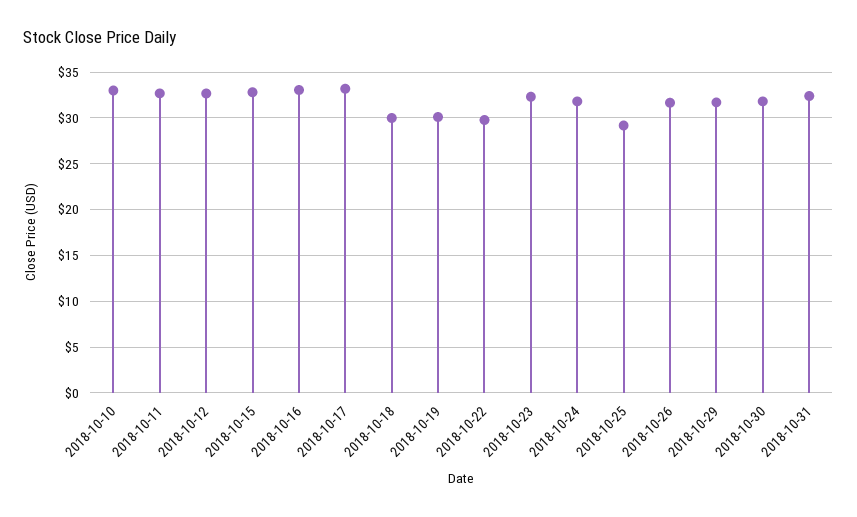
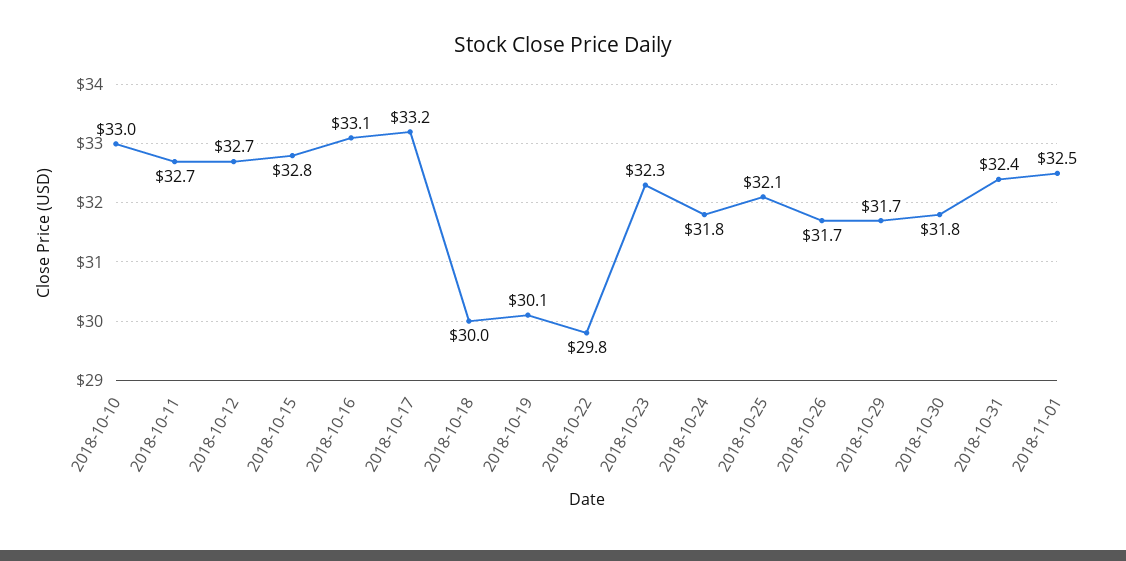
2018-10-25: 29 -> 32.1
2018-11-01: none -> 32.5

